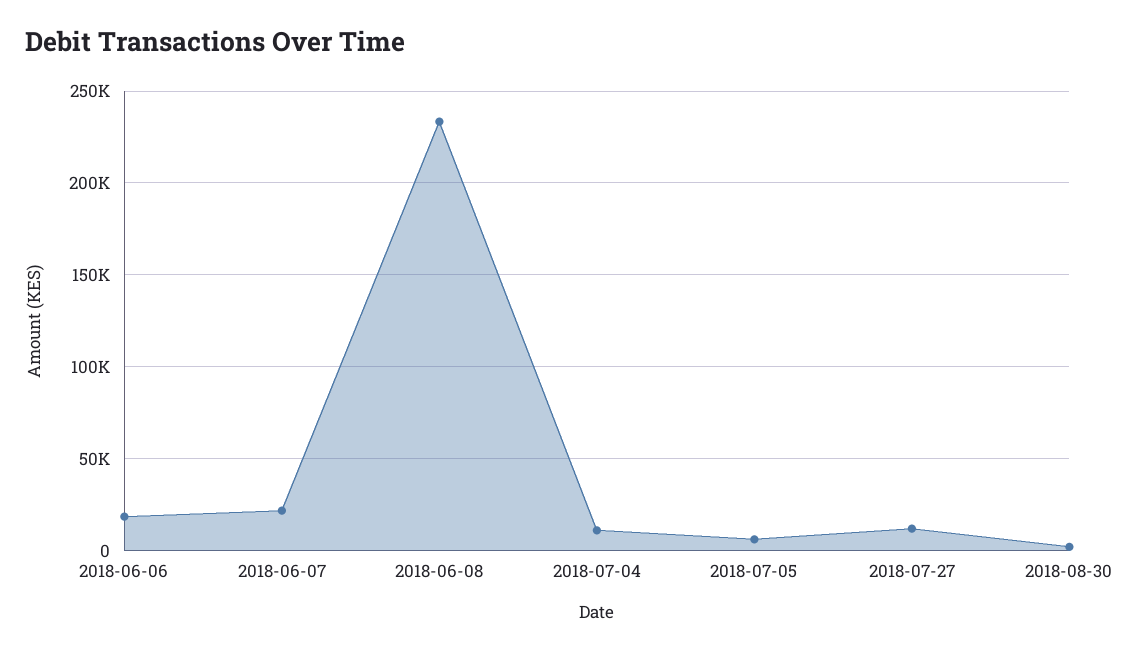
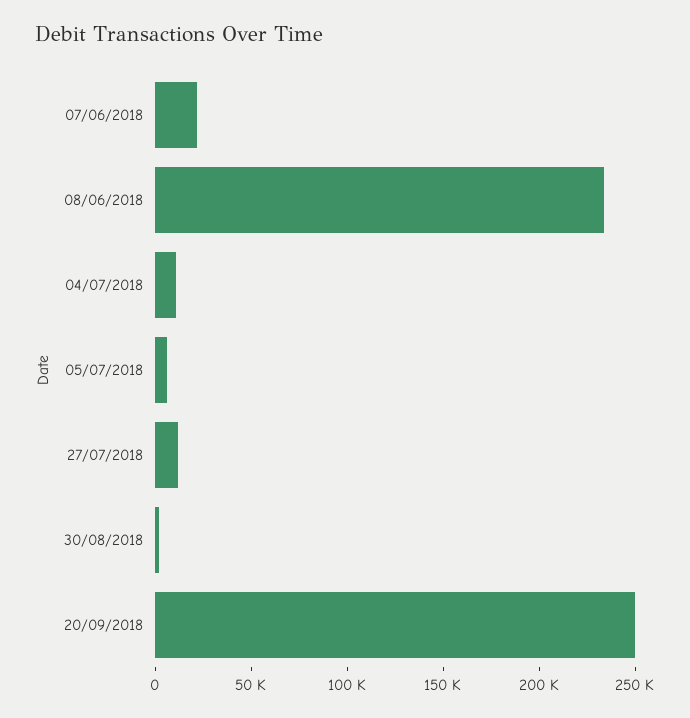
2018-06-06: 20000 -> none
20/09/2018: none -> 250000

